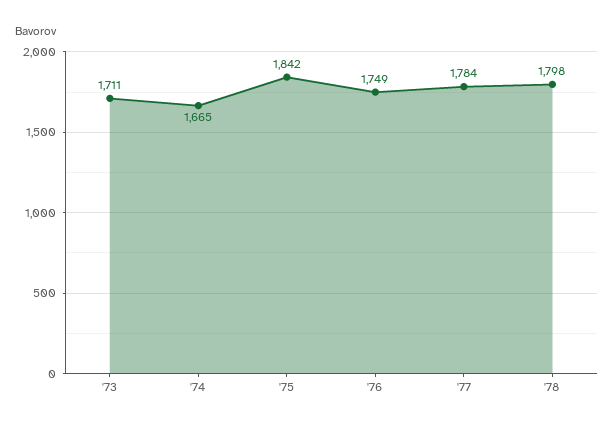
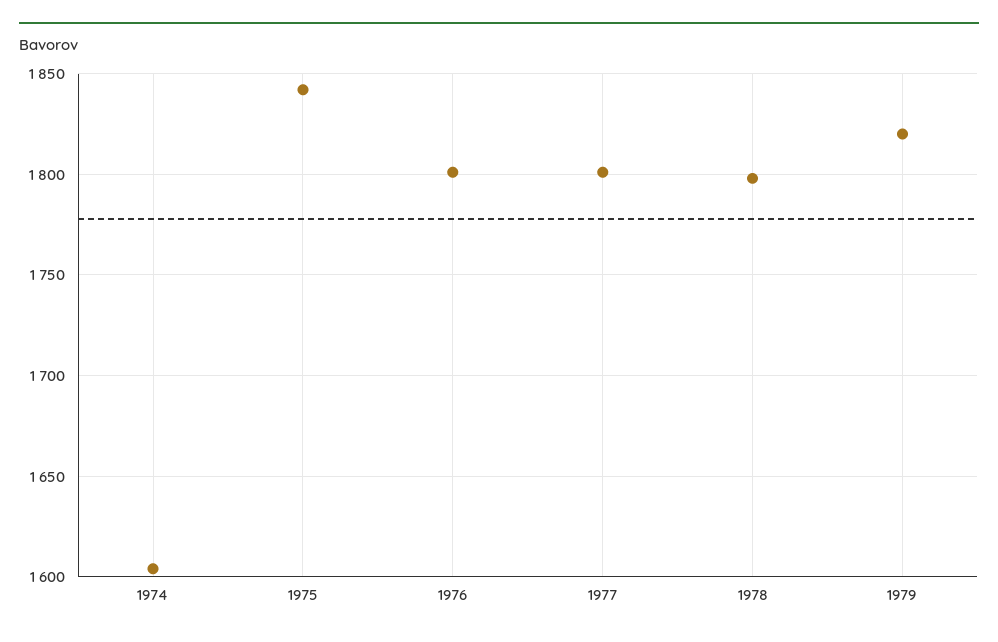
'73: 1711 -> none
'74: 1665 -> 1605
'76: 1749 -> 1800
'77: 1784 -> 1800
1979: none -> 1820

